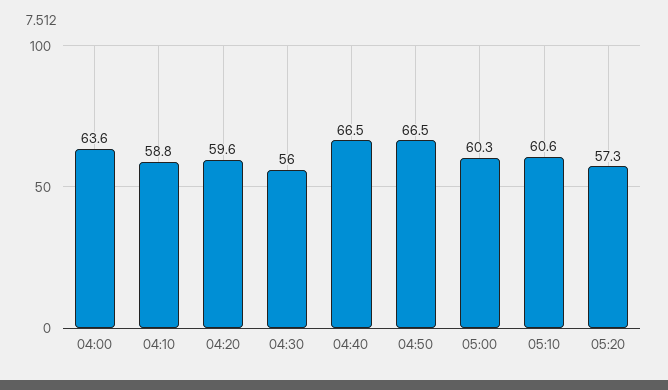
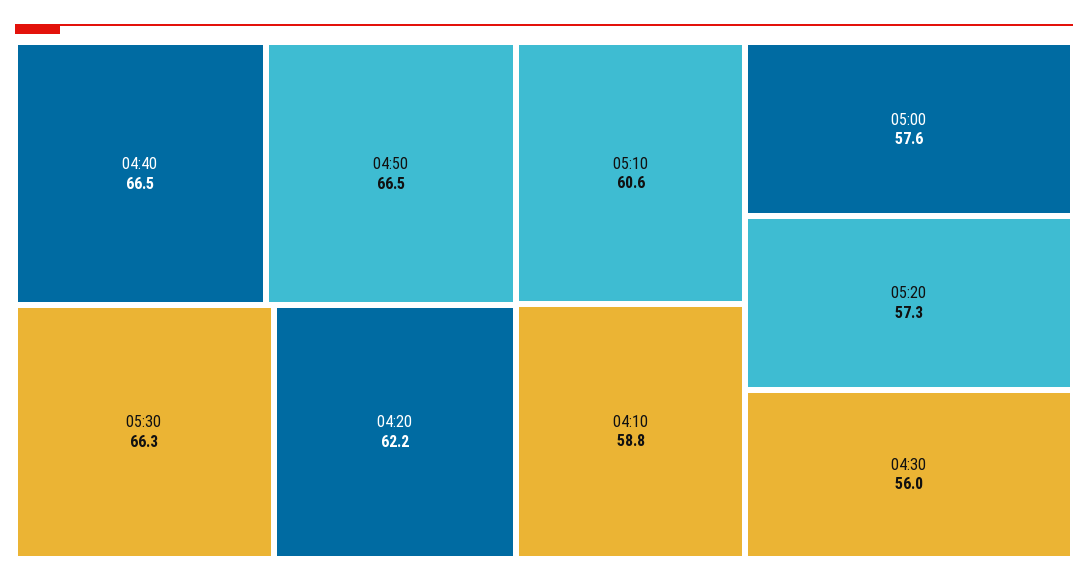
04:00: 63.6 -> none
04:20: 59.6 -> 62.2
05:00: 60.3 -> 57.6
05:30: none -> 66.3

